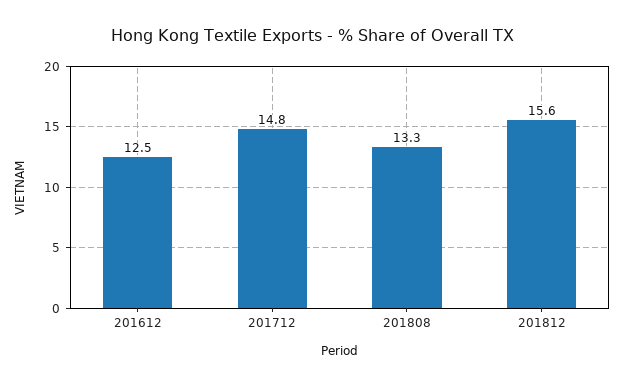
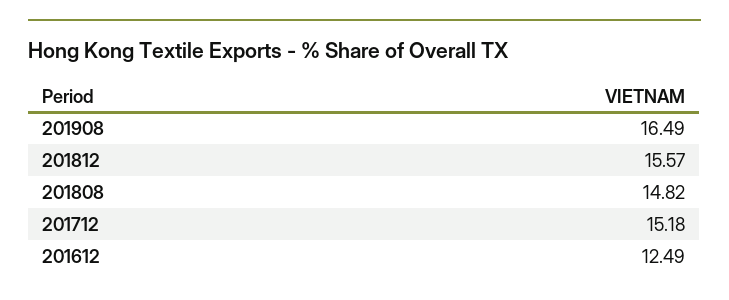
201712: 14.8 -> 15.18
201808: 13.3 -> 14.82
201908: none -> 16.49

